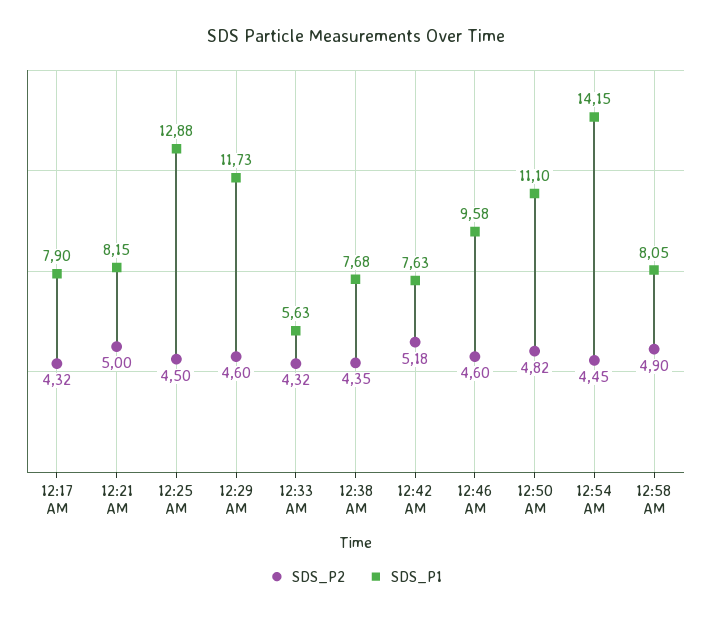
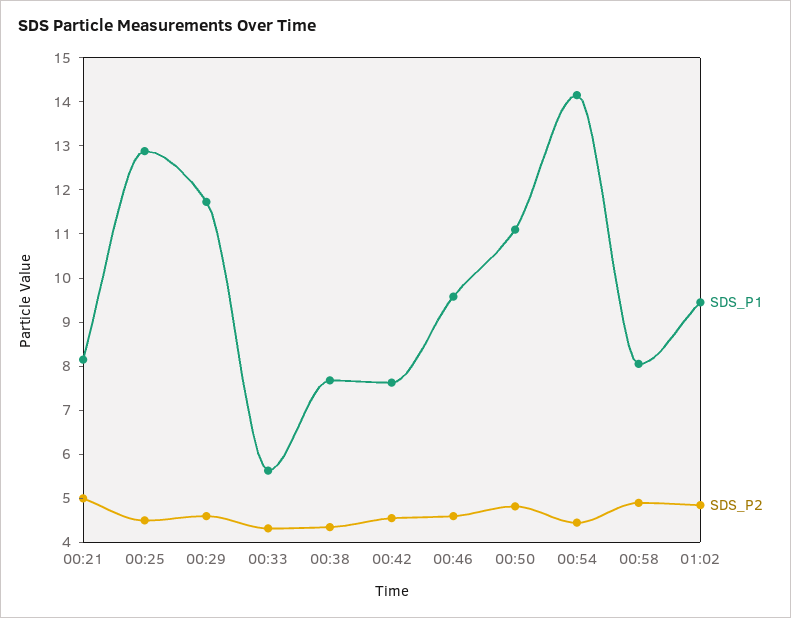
SDS_P2, 12:17 AM: 4.32 -> none
SDS_P1, 12:17 AM: 7.9 -> none
SDS_P2, 12:42 AM: 5.18 -> 4.6
SDS_P1, 01:02: none -> 9.4
SDS_P2, 01:02: none -> 4.8

